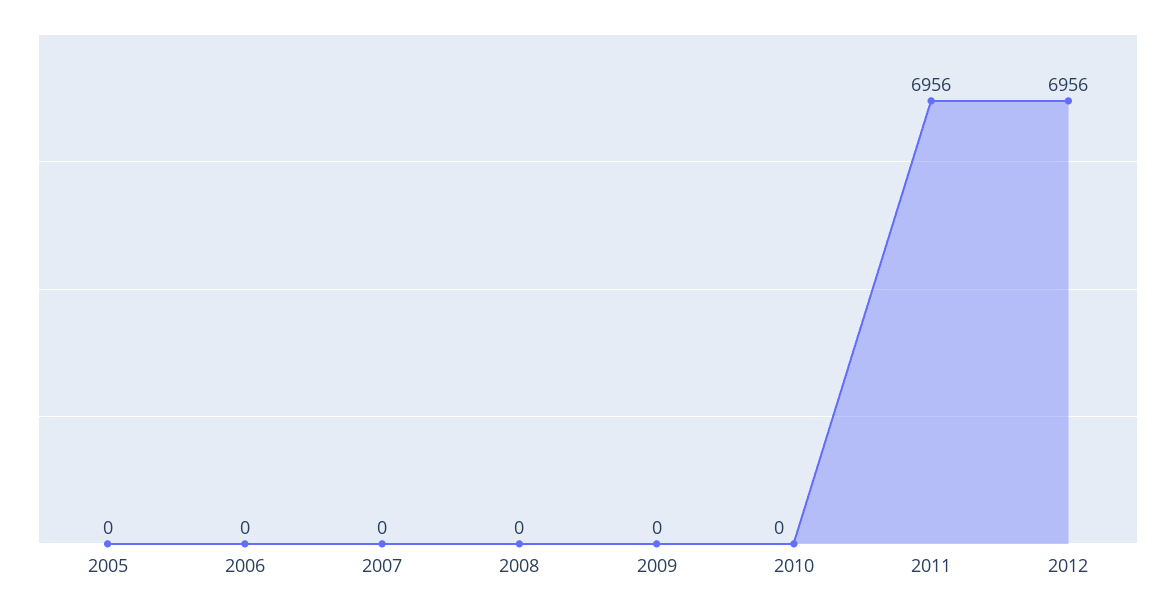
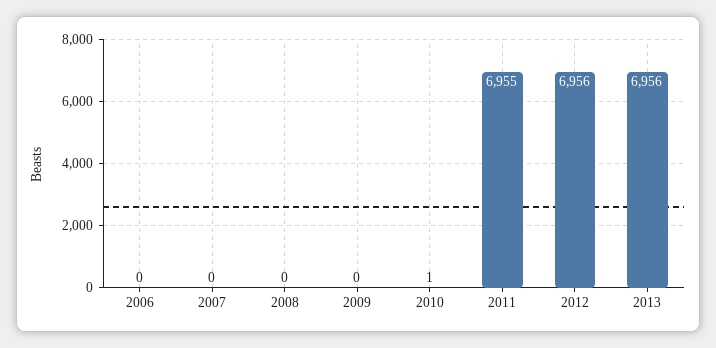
2005: 0 -> none
2010: 0 -> 1
2011: 6956 -> 6955
2013: none -> 6956

